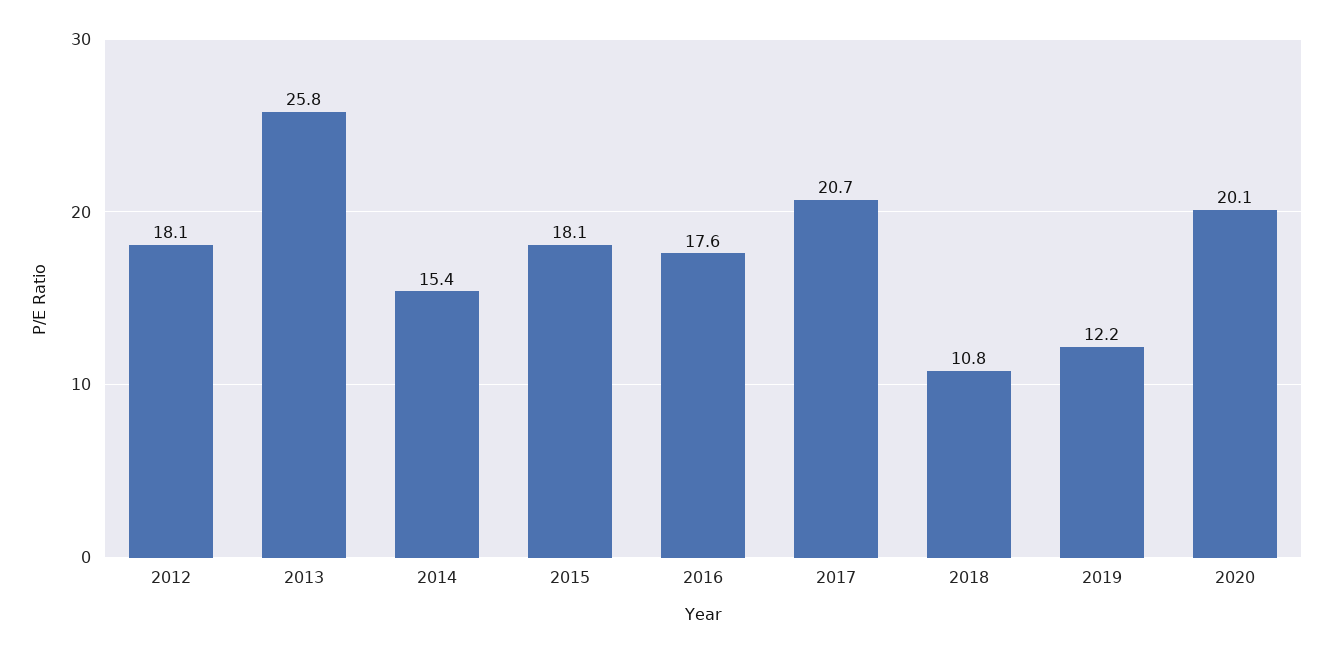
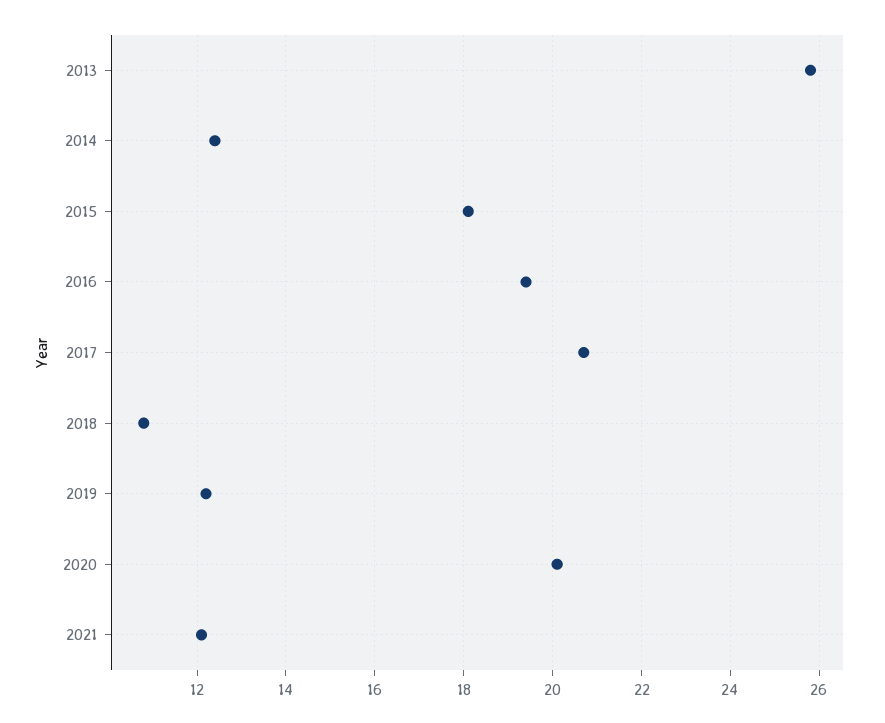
2012: 18.1 -> none
2014: 15.4 -> 12.5
2016: 17.6 -> 19.5
2021: none -> 12

